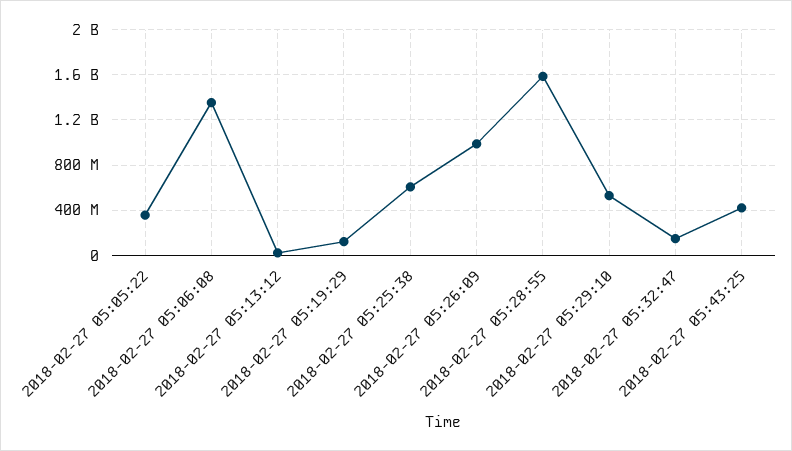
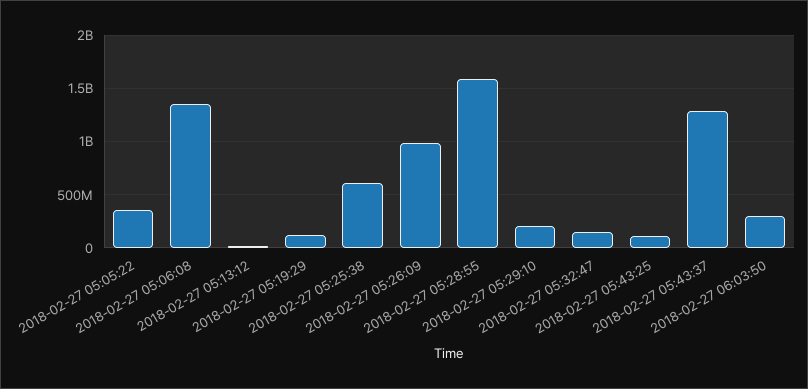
2018-02-27 05:29:10: 500000000 -> 200000000
2018-02-27 05:43:25: 400000000 -> 100000000
2018-02-27 05:43:37: none -> 1300000000
2018-02-27 06:03:50: none -> 300000000

